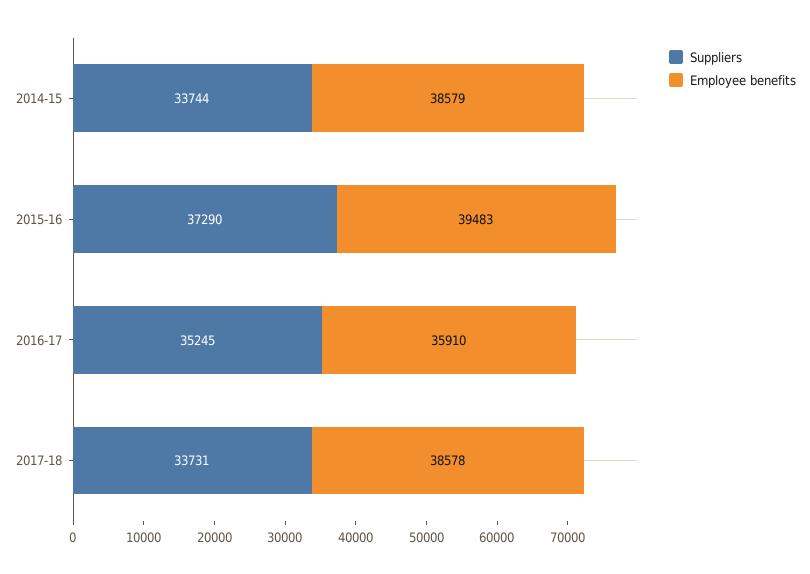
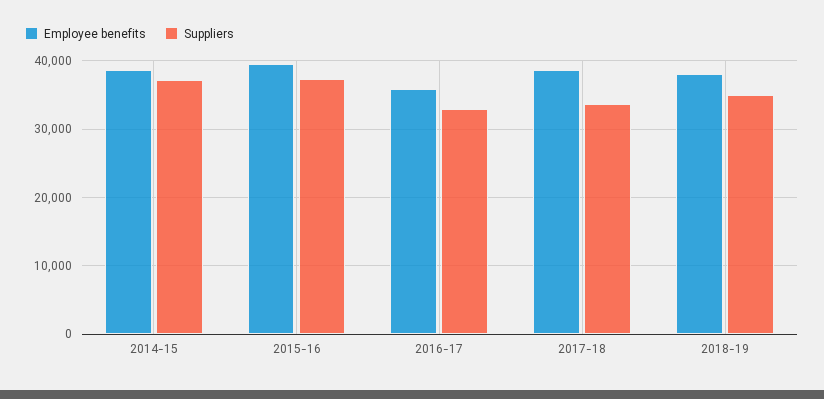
Suppliers, 2014-15: 33744 -> 37000
Suppliers, 2016-17: 35245 -> 33000
Employee benefits, 2018-19: none -> 38000
Suppliers, 2018-19: none -> 35000

